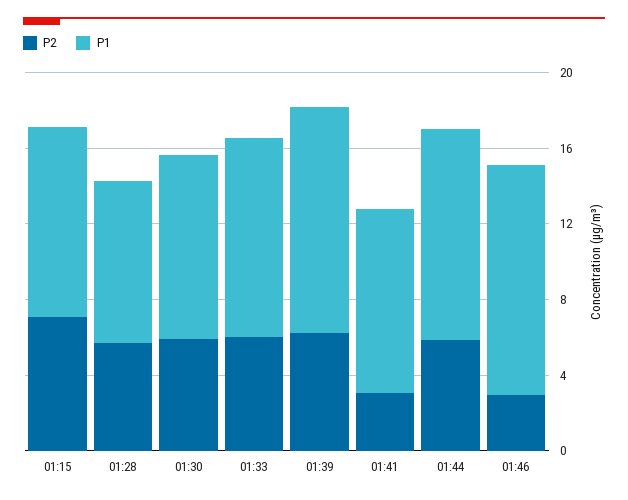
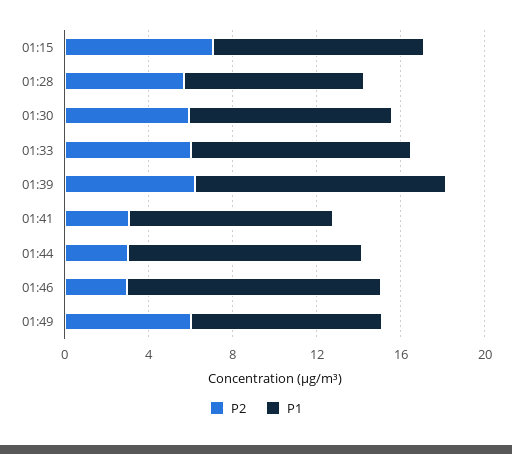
P2, 01:44: 6 -> 3
P2, 01:49: none -> 6
P1, 01:49: none -> 9

